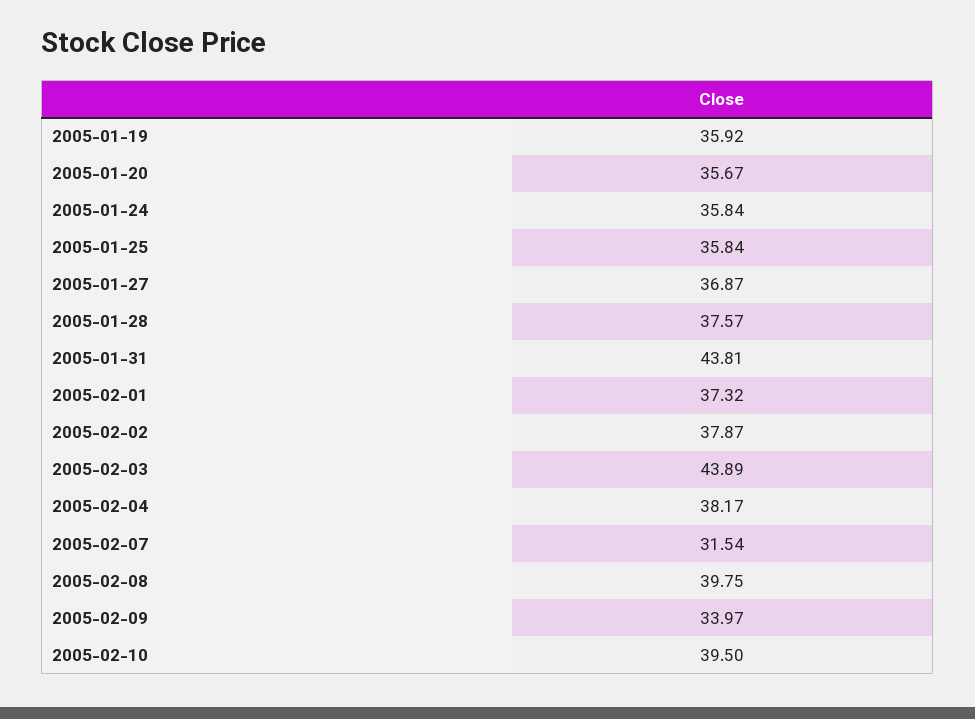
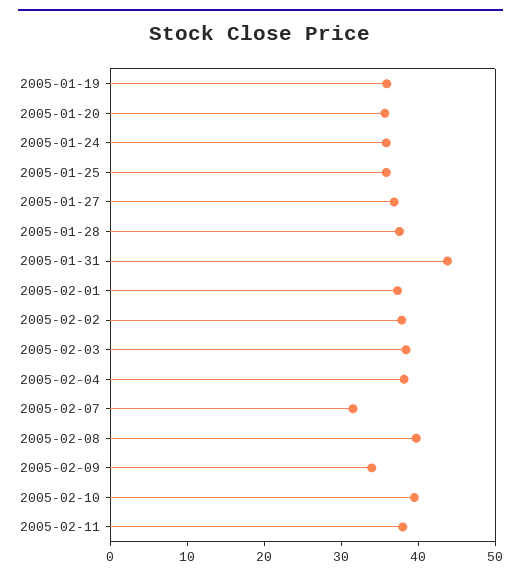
2005-02-03: 43.89 -> 38
2005-02-11: none -> 38

